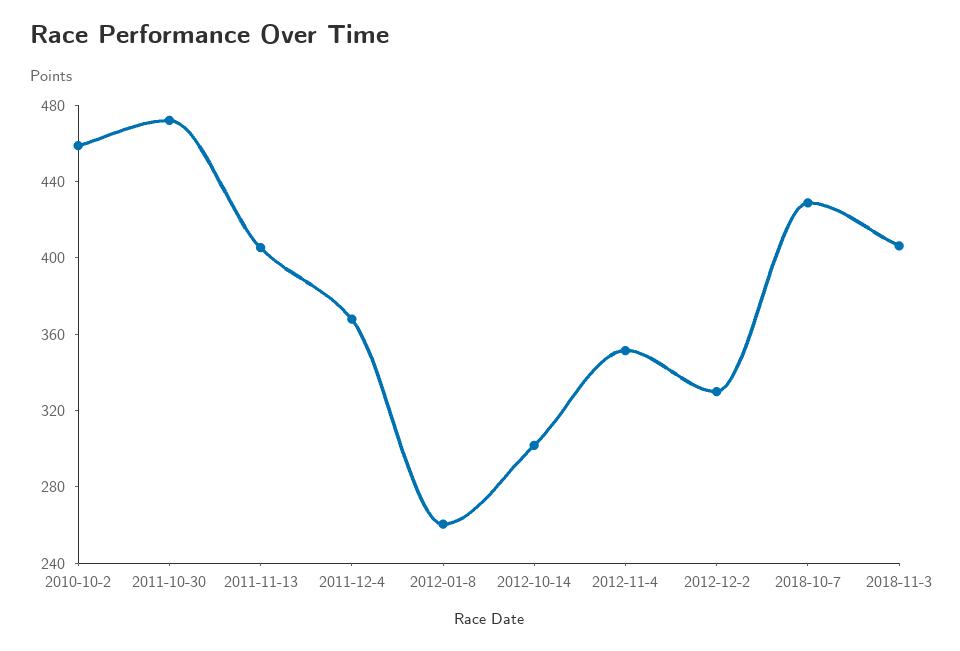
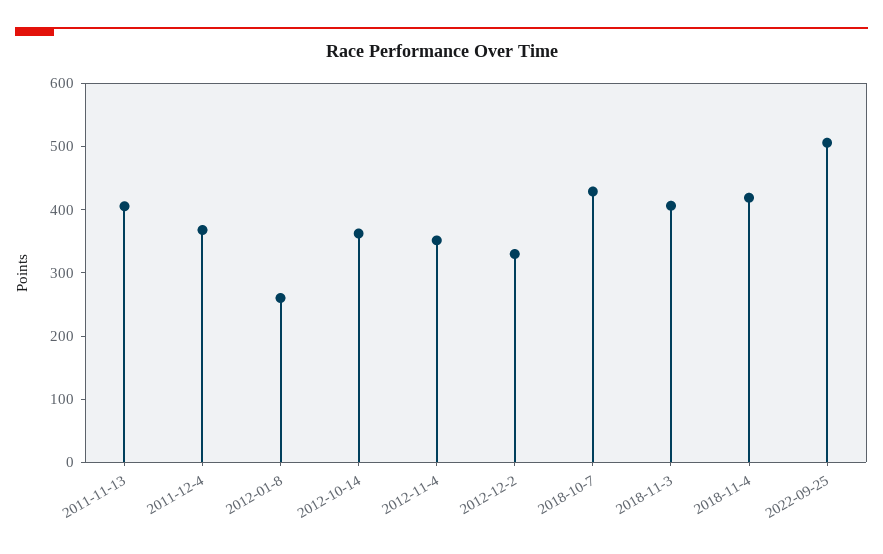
2010-10-2: 460 -> none
2011-10-30: 470 -> none
2012-10-14: 300 -> 360
2018-11-4: none -> 420
2022-09-25: none -> 500

